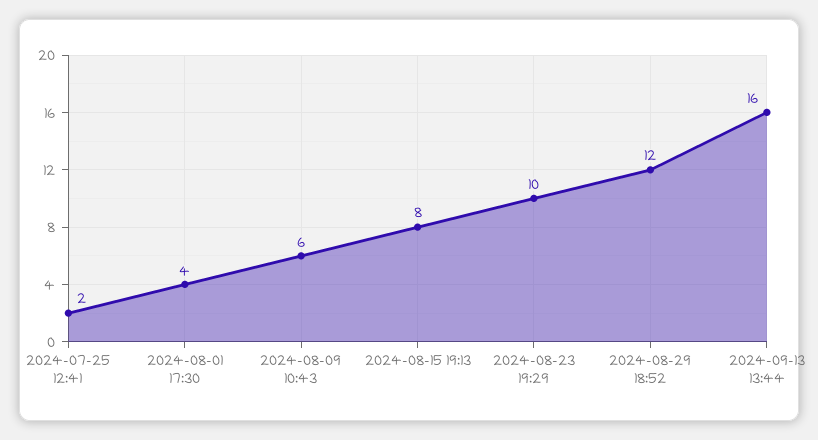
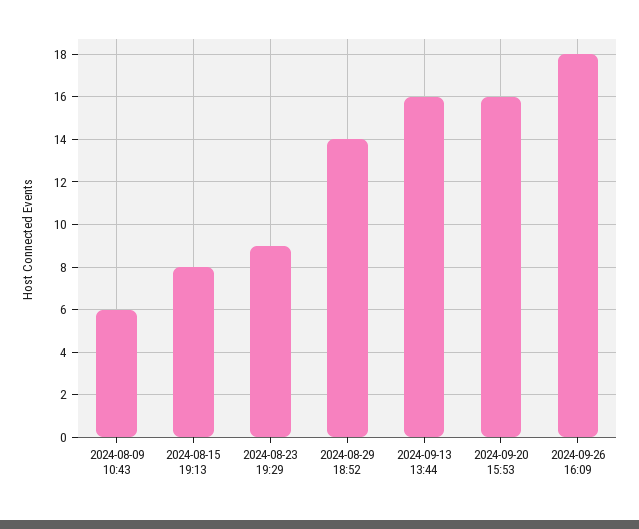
2024-07-25 12:41: 2 -> none
2024-08-01 17:30: 4 -> none
2024-08-23 19:29: 10 -> 9
2024-08-29 18:52: 12 -> 14
2024-09-20 15:53: none -> 16
2024-09-26 16:09: none -> 18

